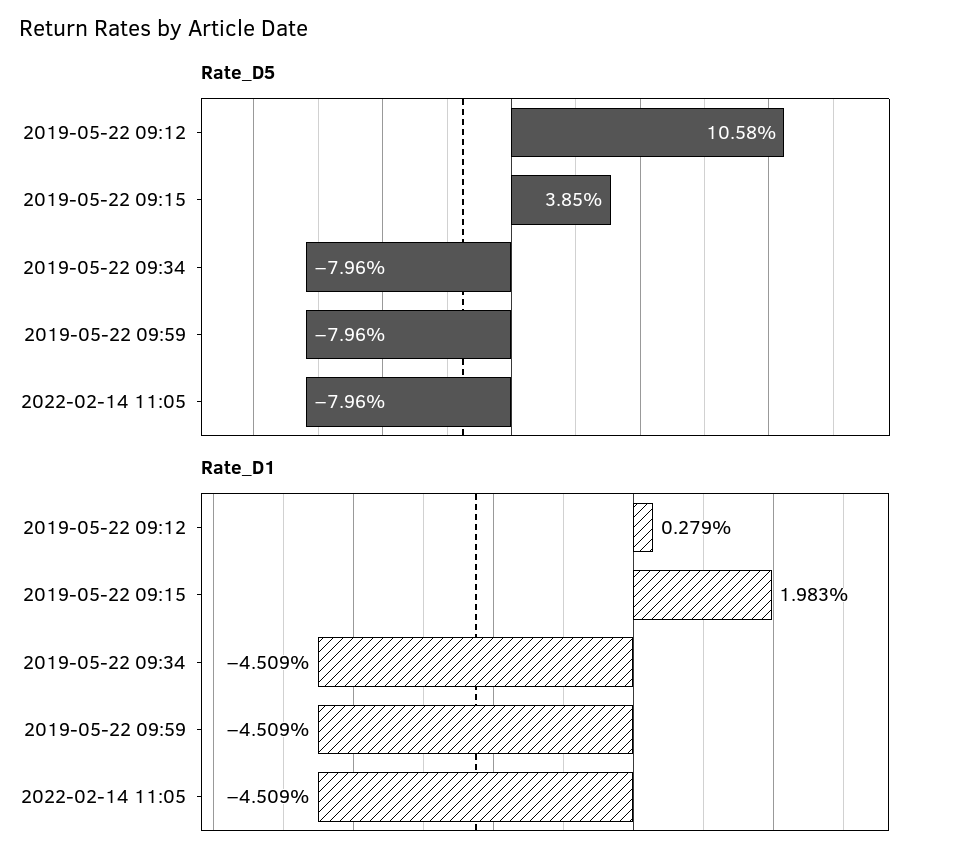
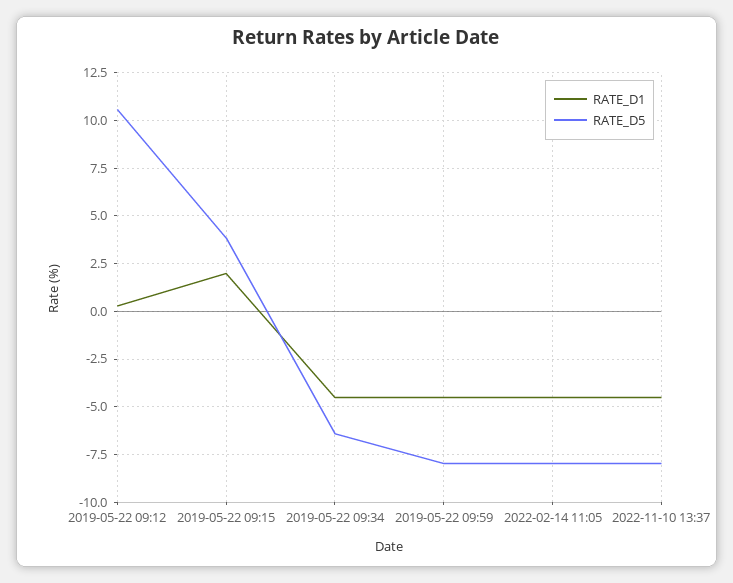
Rate_D5, 2019-05-22 09:34: -7.96 -> -6.5
Rate_D1, 2022-11-10 13:37: none -> -4.5
Rate_D5, 2022-11-10 13:37: none -> -8

